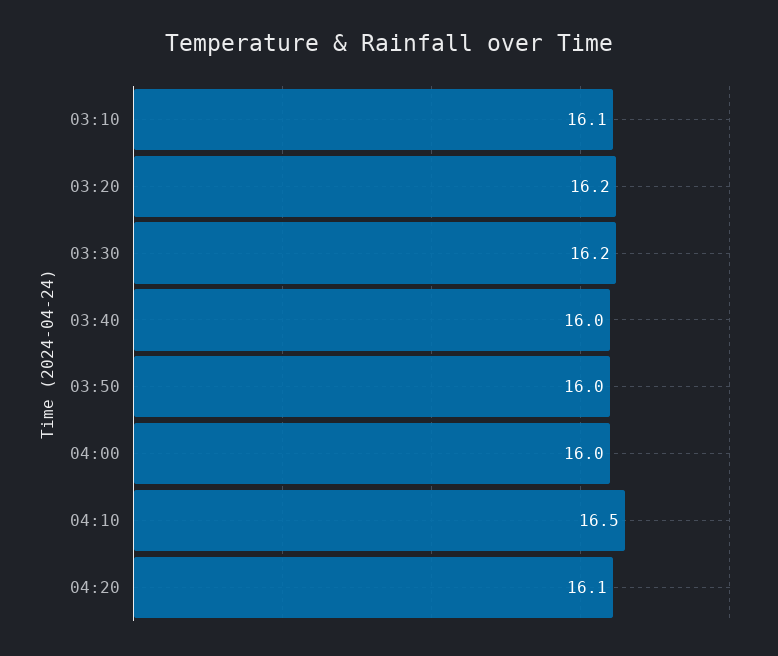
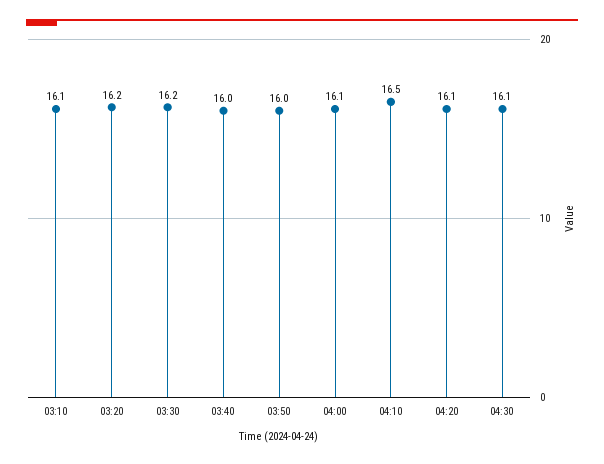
04:00: 16 -> 16.1
04:30: none -> 16.1

